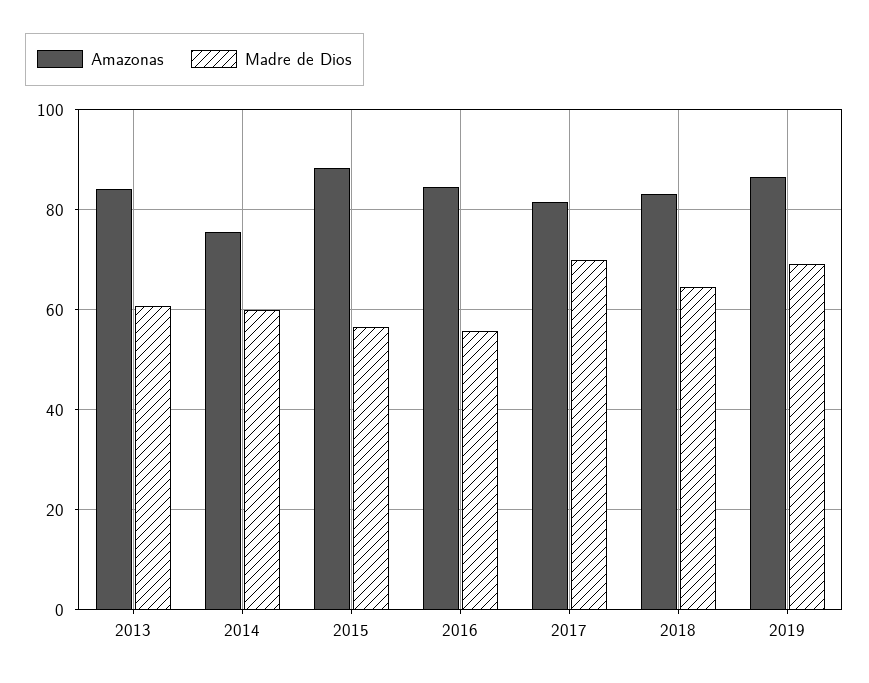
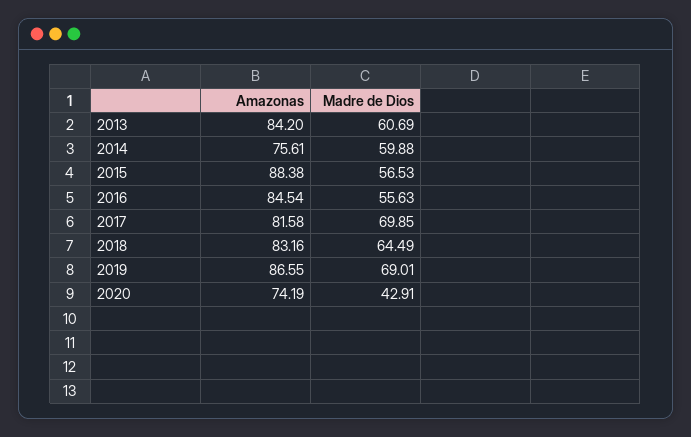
Amazonas, 2020: none -> 74.19
Madre de Dios, 2020: none -> 42.91

